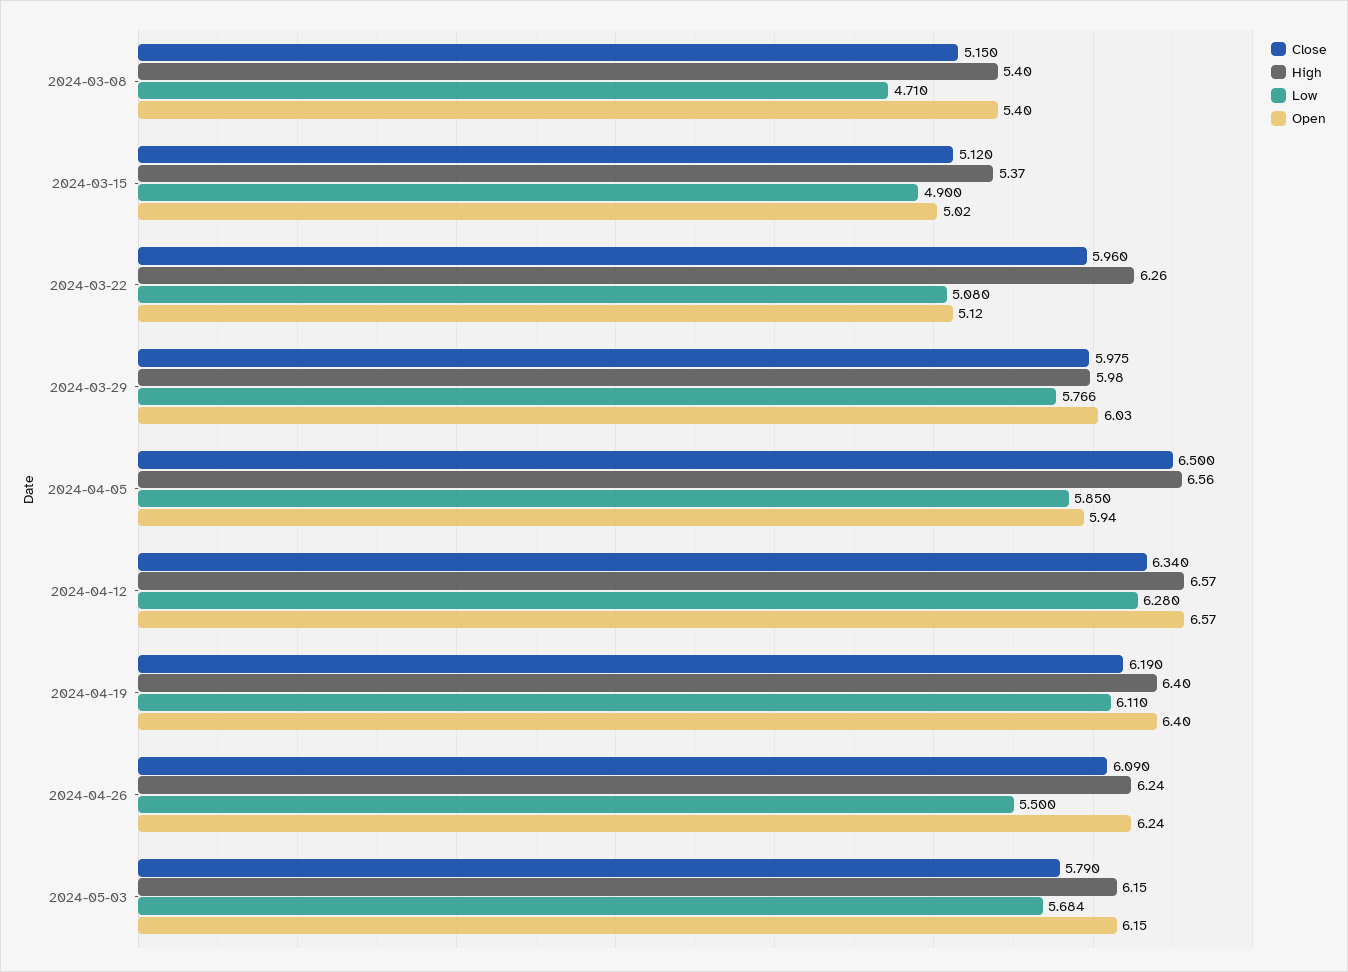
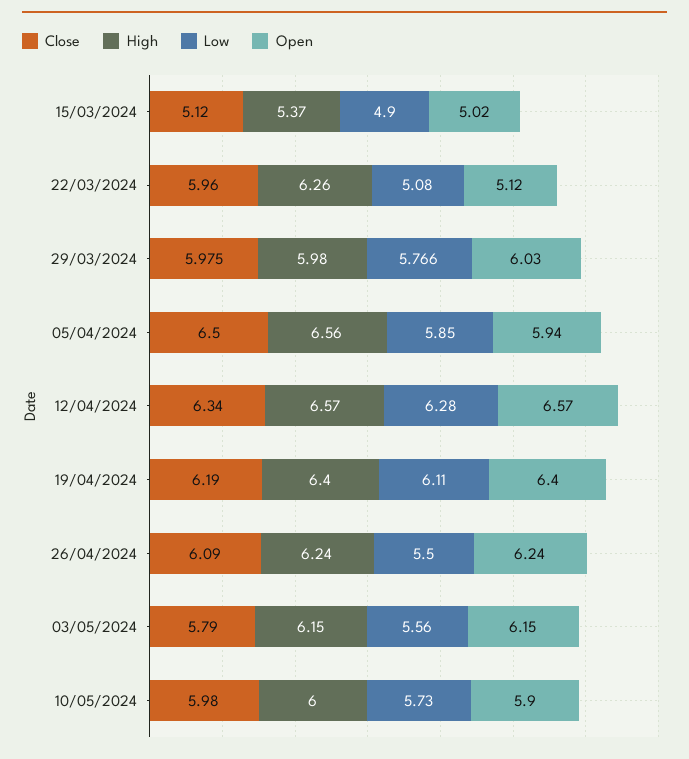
Close, 2024-03-08: 5.15 -> none
High, 2024-03-08: 5.4 -> none
Low, 2024-03-08: 4.71 -> none
Open, 2024-03-08: 5.4 -> none
Low, 2024-05-03: 5.684 -> 5.56
Close, 10/05/2024: none -> 5.98
High, 10/05/2024: none -> 6
Low, 10/05/2024: none -> 5.73
Open, 10/05/2024: none -> 5.9

